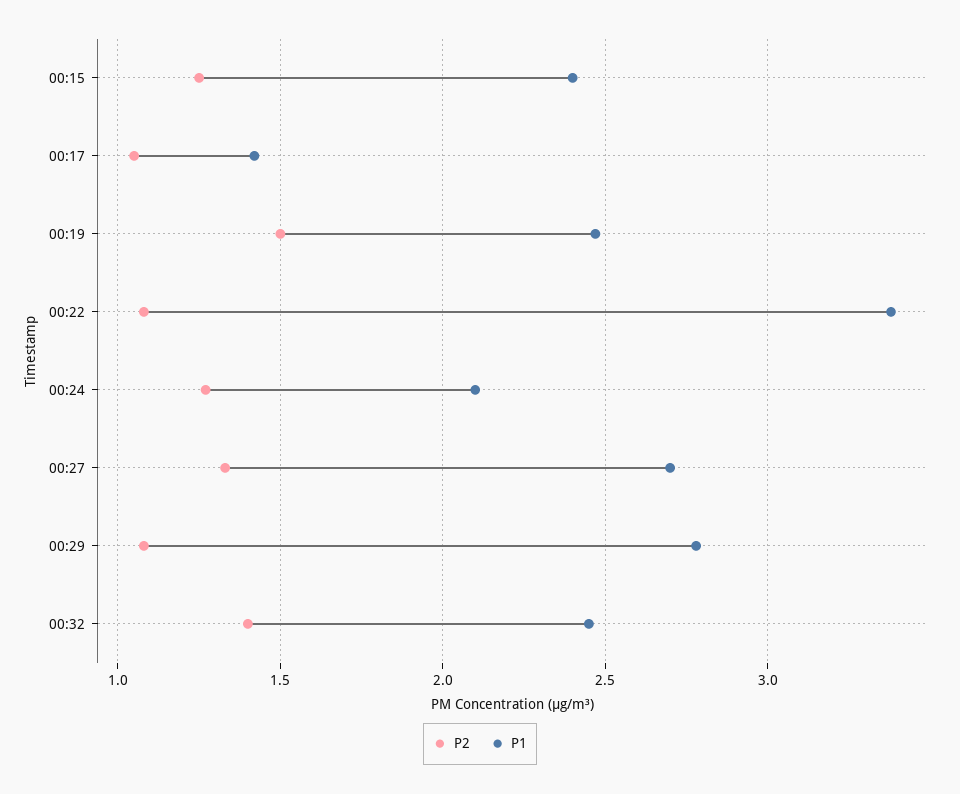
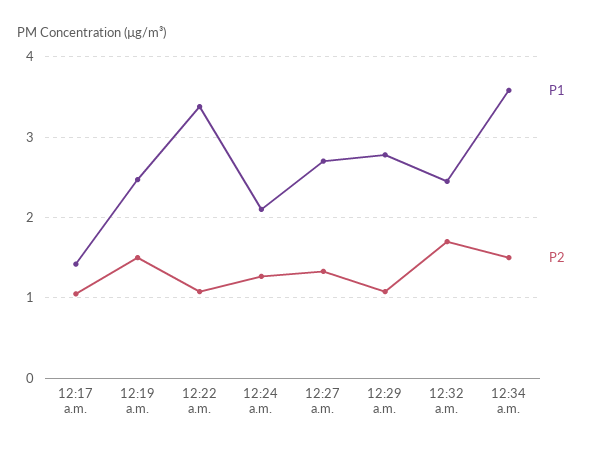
P2, 00:15: 1.25 -> none
P1, 00:15: 2.4 -> none
P2, 00:32: 1.4 -> 1.7
P1, 12:34 a.m.: none -> 3.6
P2, 12:34 a.m.: none -> 1.5

